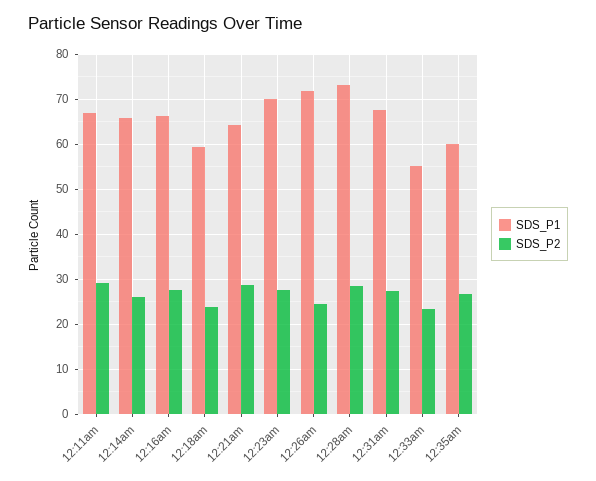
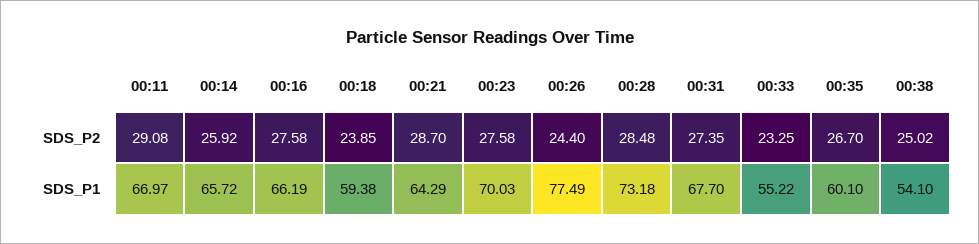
SDS_P1, 12:26am: 72 -> 77.49
SDS_P2, 00:38: none -> 25.02
SDS_P1, 00:38: none -> 54.1

